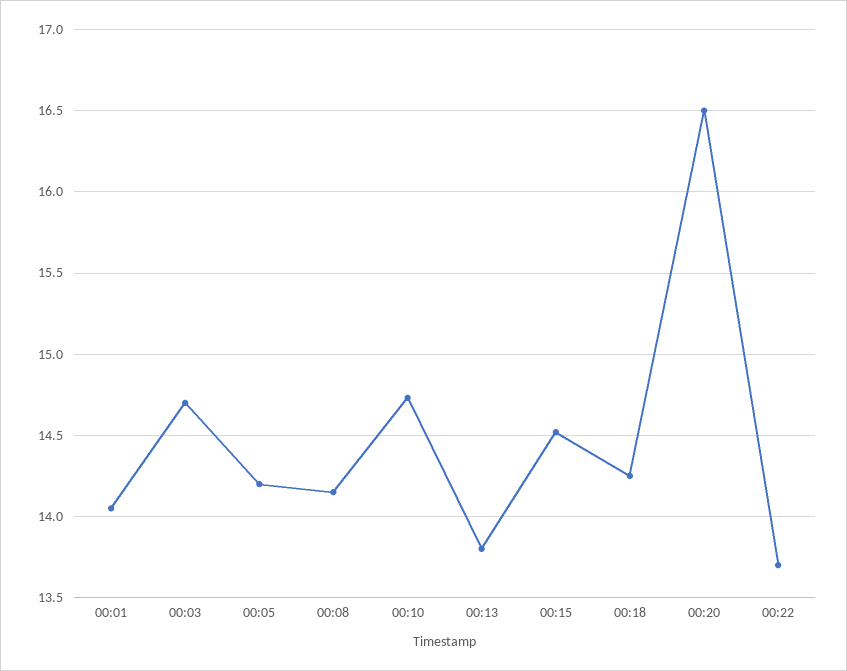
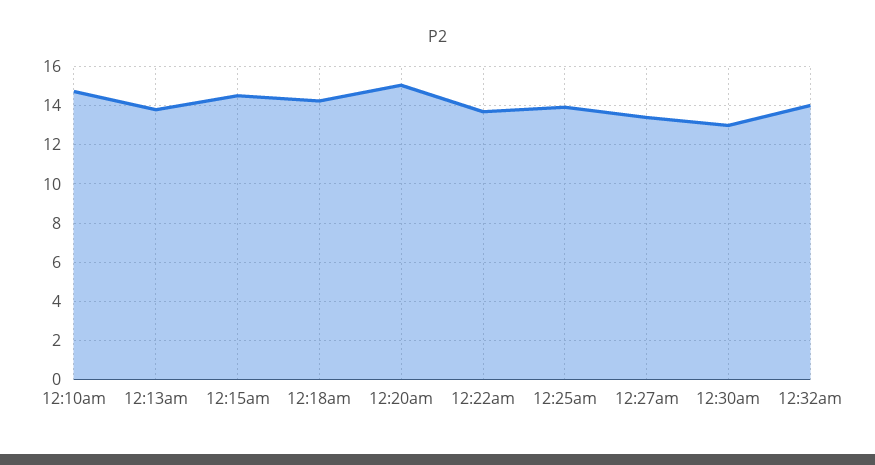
00:01: 14.05 -> none
00:03: 14.7 -> none
00:05: 14.2 -> none
00:08: 14.15 -> none
00:20: 16.5 -> 15
12:25am: none -> 14
12:27am: none -> 13.5
12:30am: none -> 13
12:32am: none -> 14

